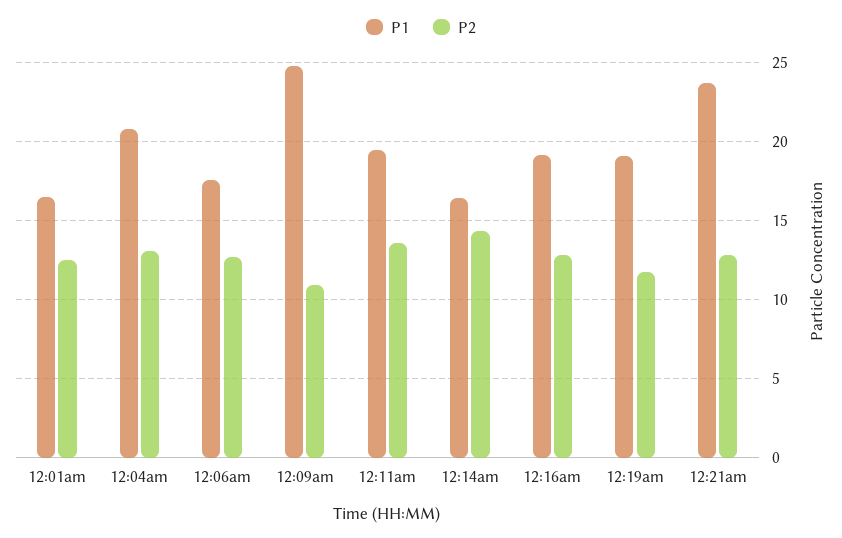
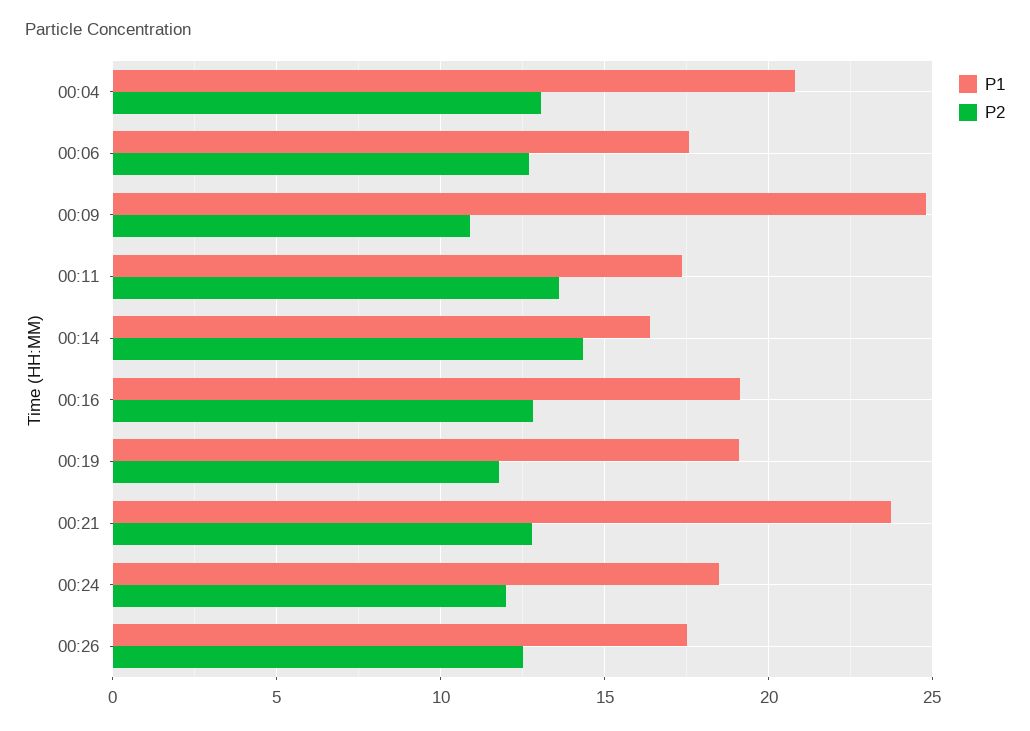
P1, 12:01am: 16.5 -> none
P2, 12:01am: 12.5 -> none
P1, 12:11am: 19.5 -> 17.5
P1, 00:24: none -> 18.5
P2, 00:24: none -> 12
P1, 00:26: none -> 17.5
P2, 00:26: none -> 12.5

